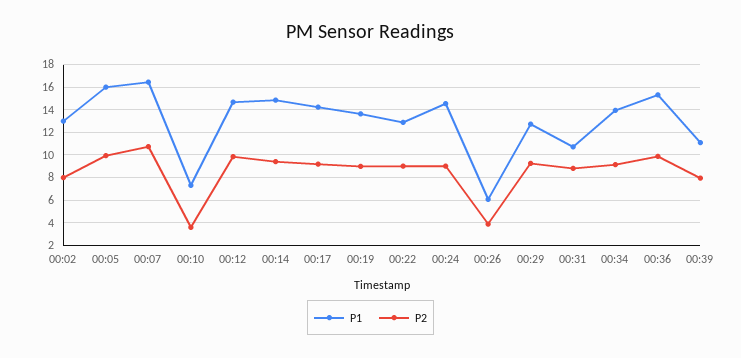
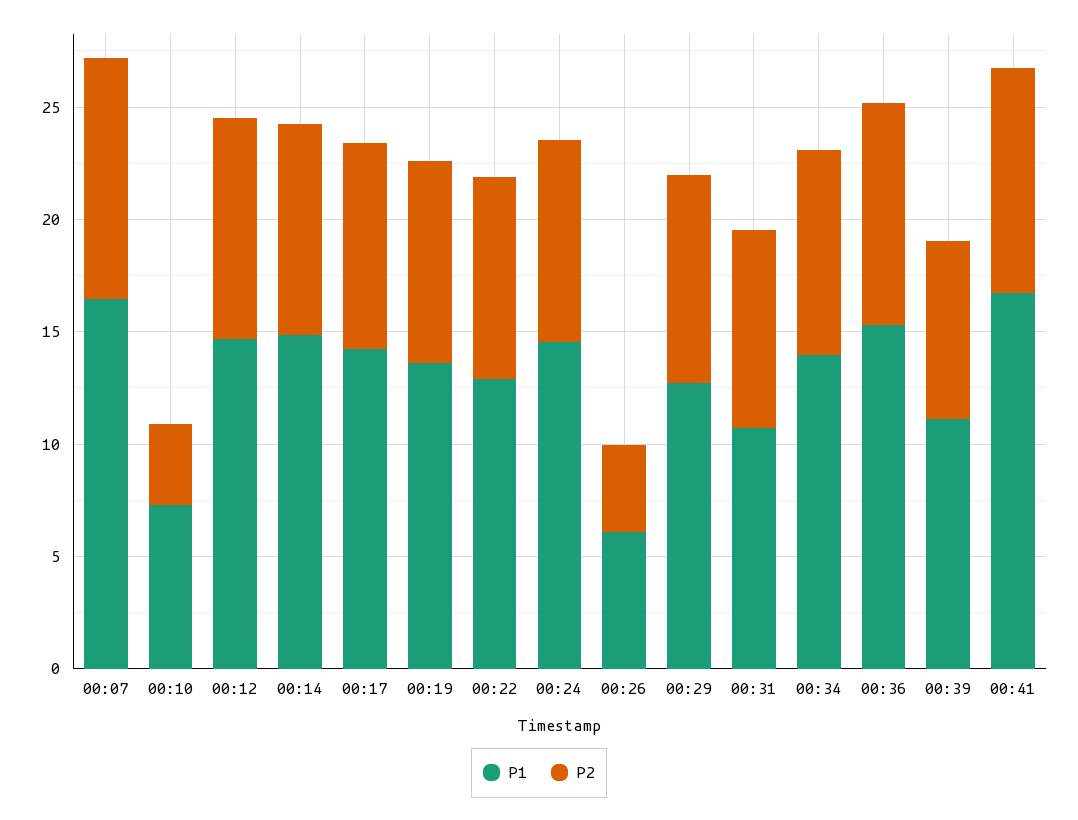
P1, 00:02: 13 -> none
P2, 00:02: 8 -> none
P1, 00:05: 16 -> none
P2, 00:05: 10 -> none
P1, 00:41: none -> 17
P2, 00:41: none -> 10

